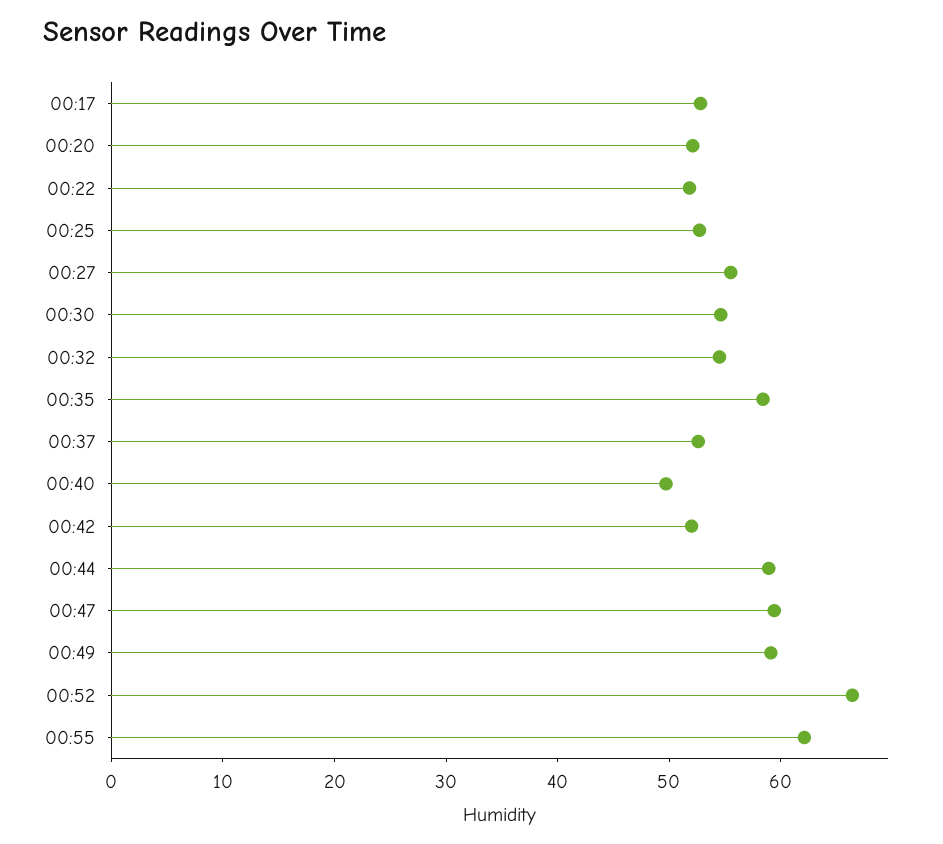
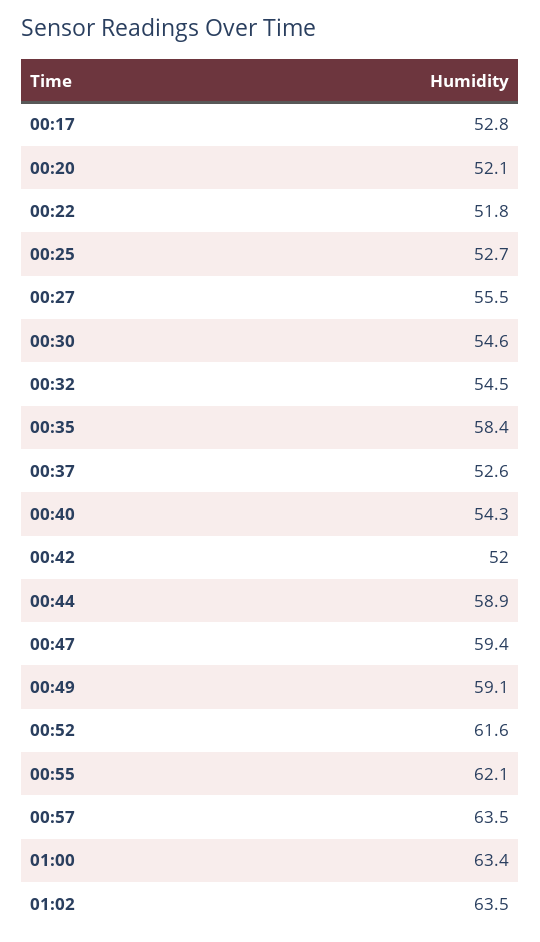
00:40: 50 -> 54.3
00:52: 66 -> 61.6
00:57: none -> 63.5
01:00: none -> 63.4
01:02: none -> 63.5

